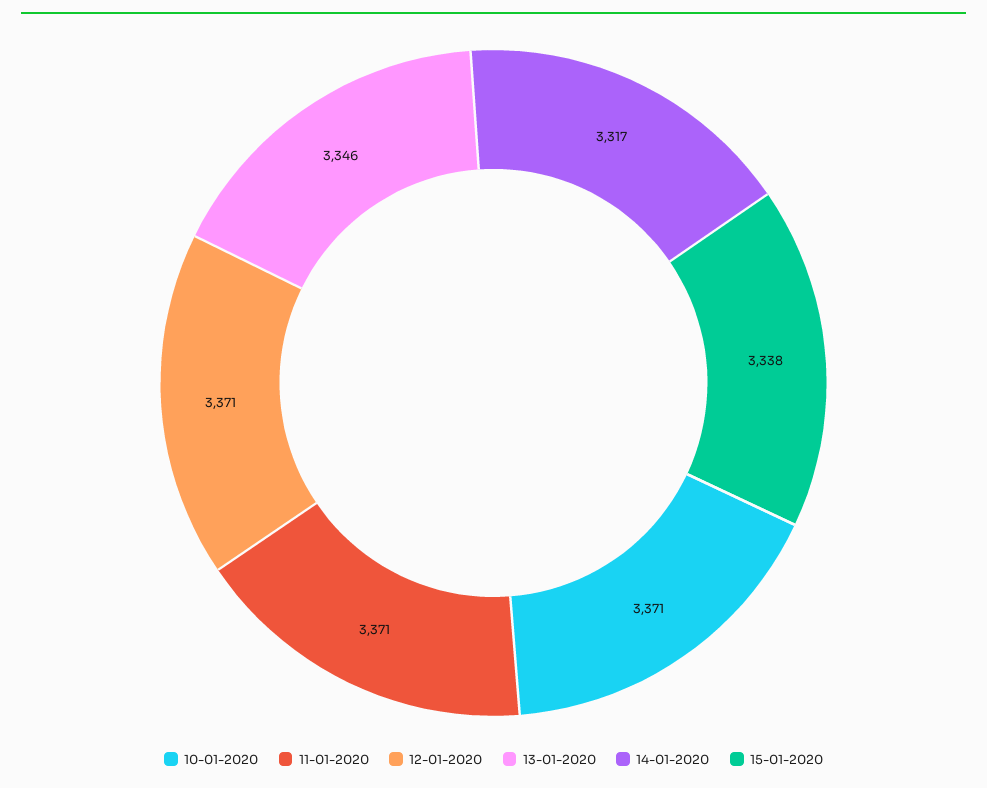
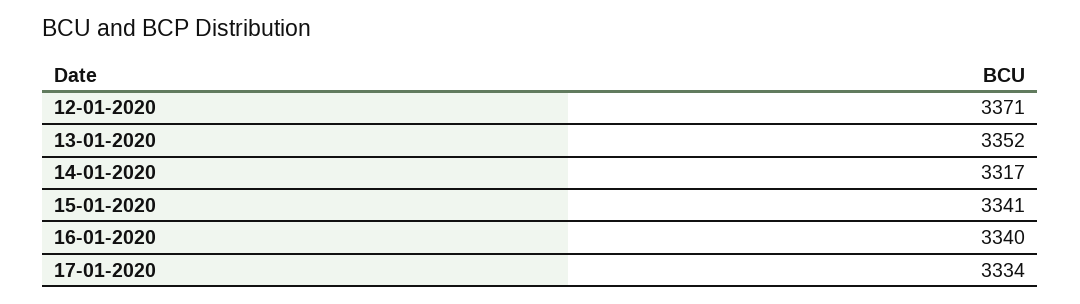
10-01-2020: 3371 -> none
11-01-2020: 3371 -> none
13-01-2020: 3346 -> 3352
15-01-2020: 3338 -> 3341
16-01-2020: none -> 3340
17-01-2020: none -> 3334

